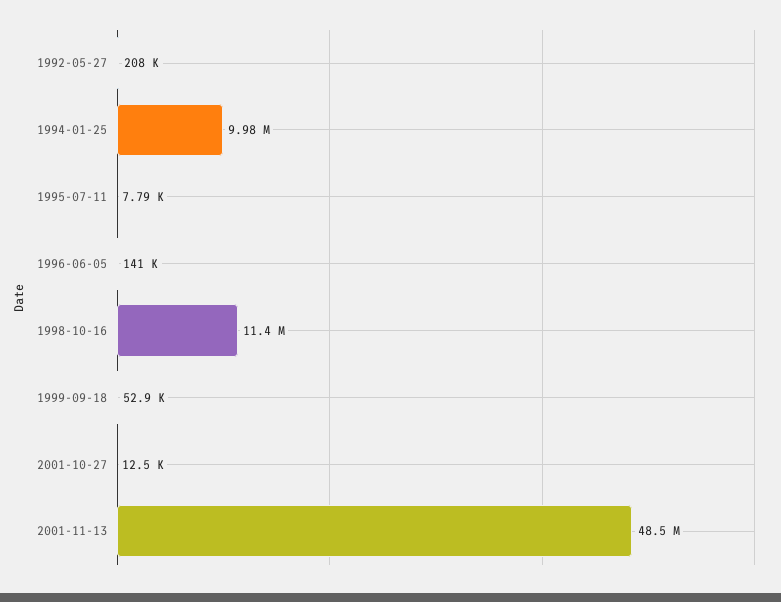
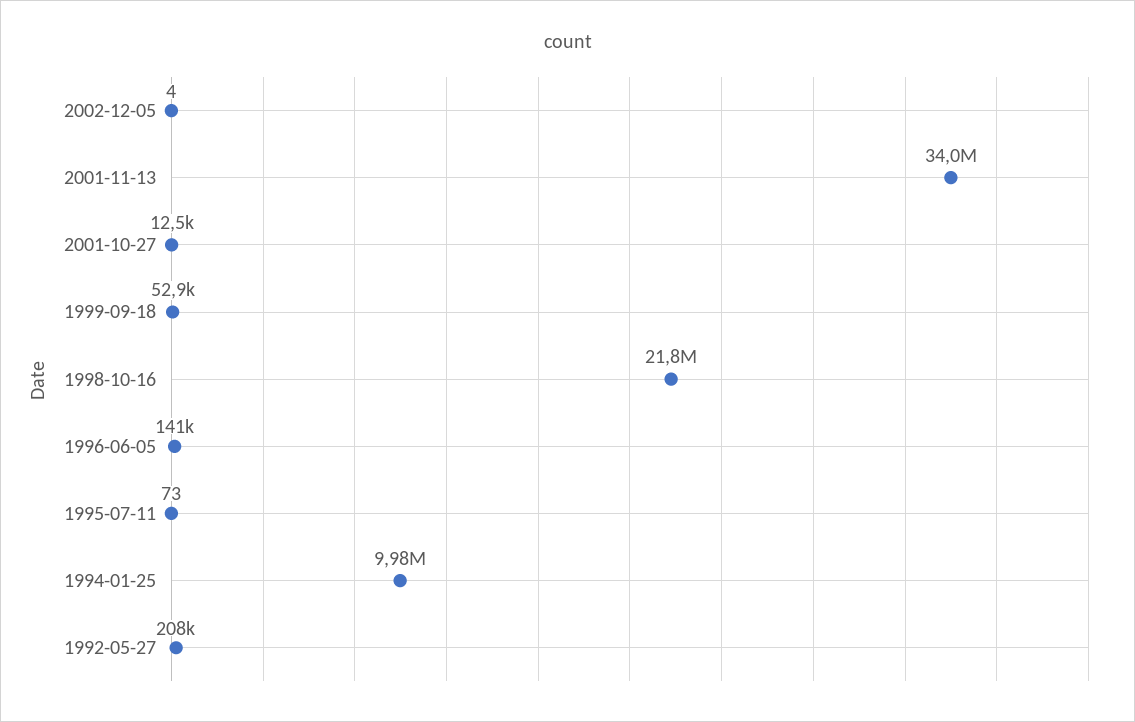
1995-07-11: 7790 -> 73
1998-10-16: 11400000 -> 21800000
2001-11-13: 48500000 -> 34000000
2002-12-05: none -> 4

